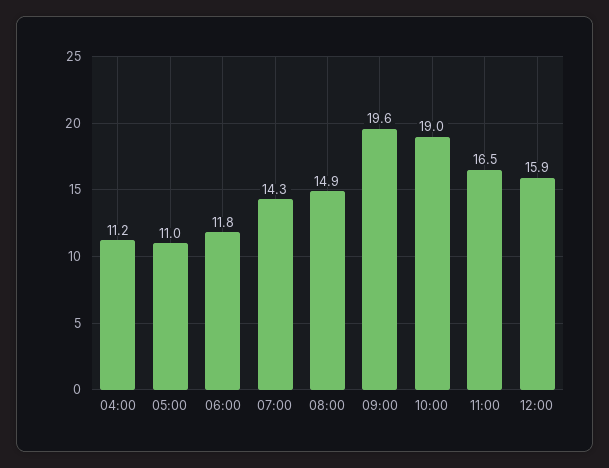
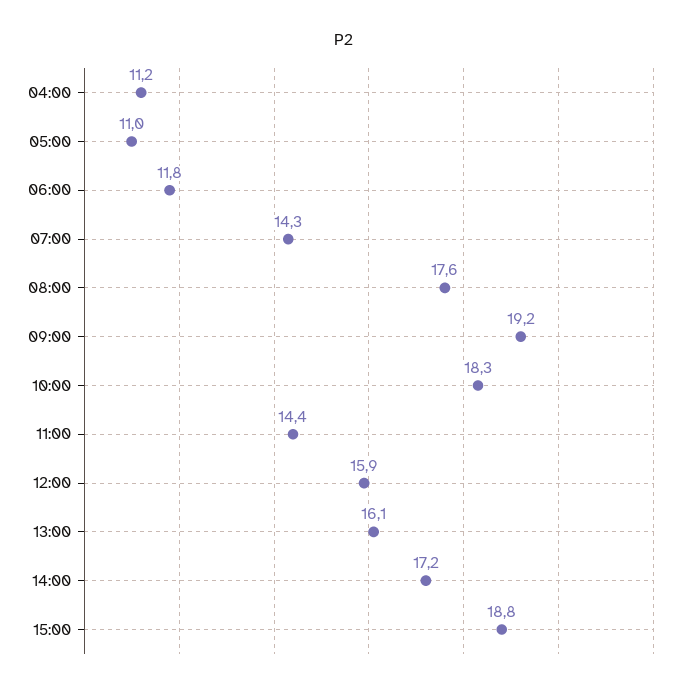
08:00: 14.9 -> 17.6
09:00: 19.6 -> 19.2
10:00: 19 -> 18.3
11:00: 16.5 -> 14.4
13:00: none -> 16.1
14:00: none -> 17.2
15:00: none -> 18.8

